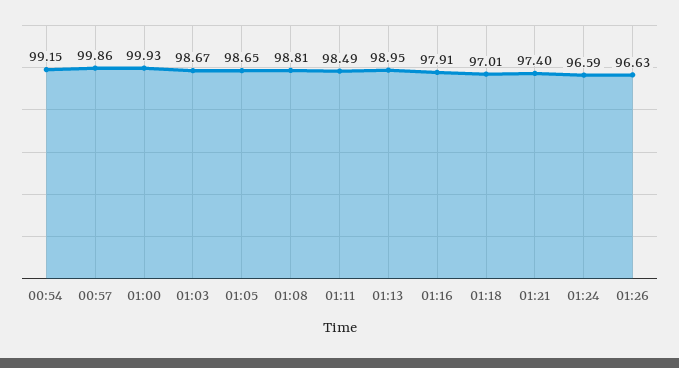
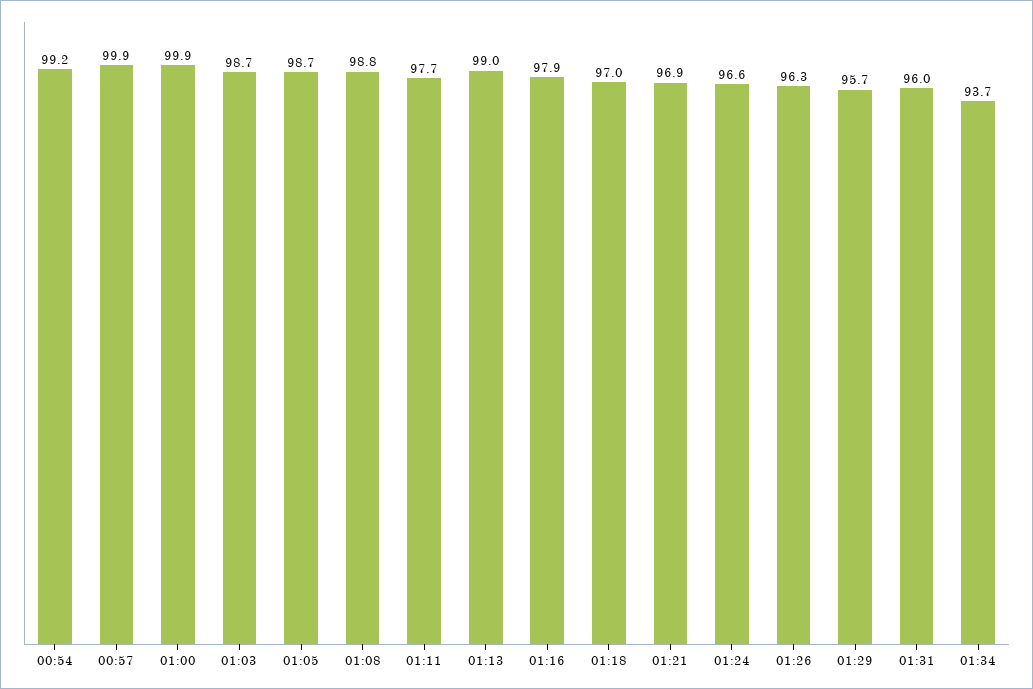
01:11: 98.49 -> 97.7
01:21: 97.4 -> 96.9
01:26: 96.63 -> 96.3
01:29: none -> 95.7
01:31: none -> 96
01:34: none -> 93.7

